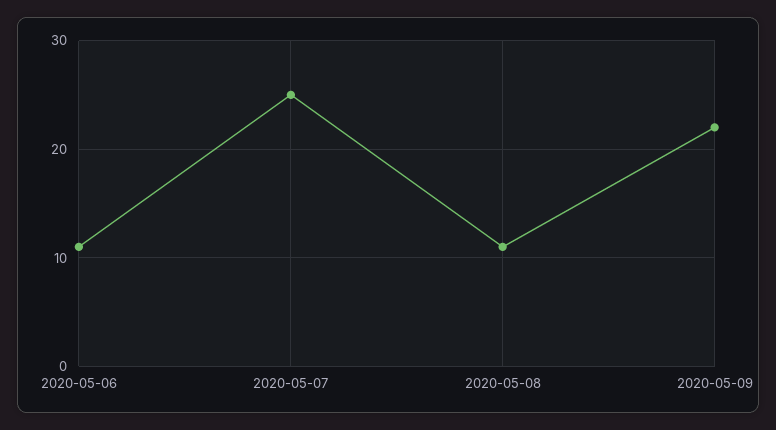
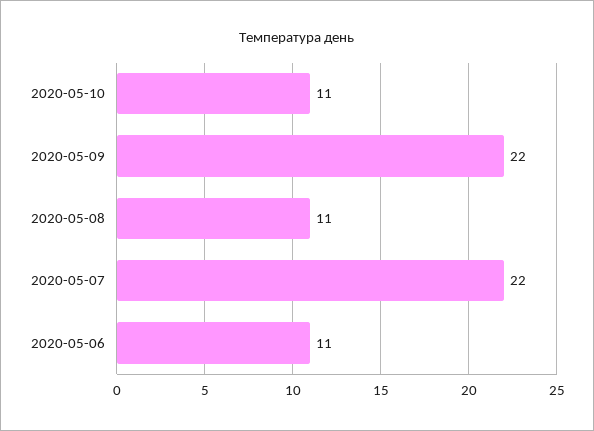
2020-05-07: 25 -> 22
2020-05-10: none -> 11

